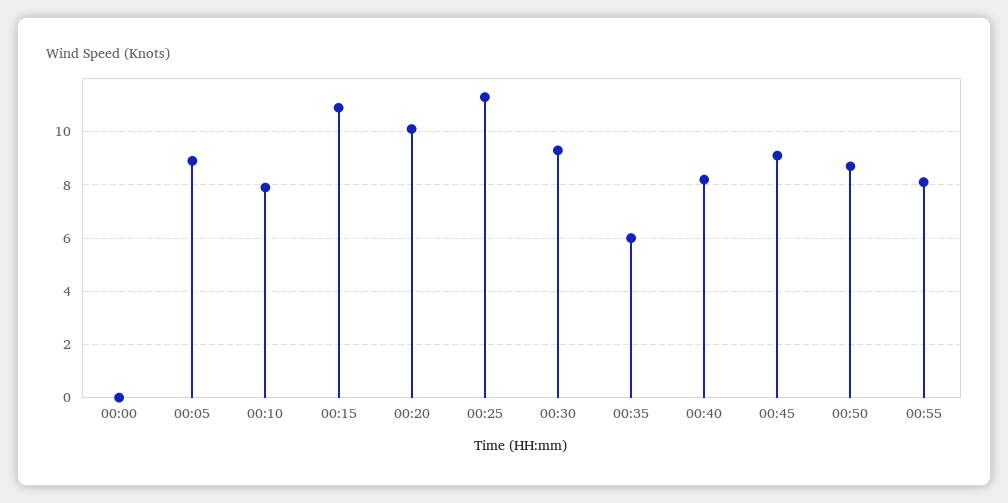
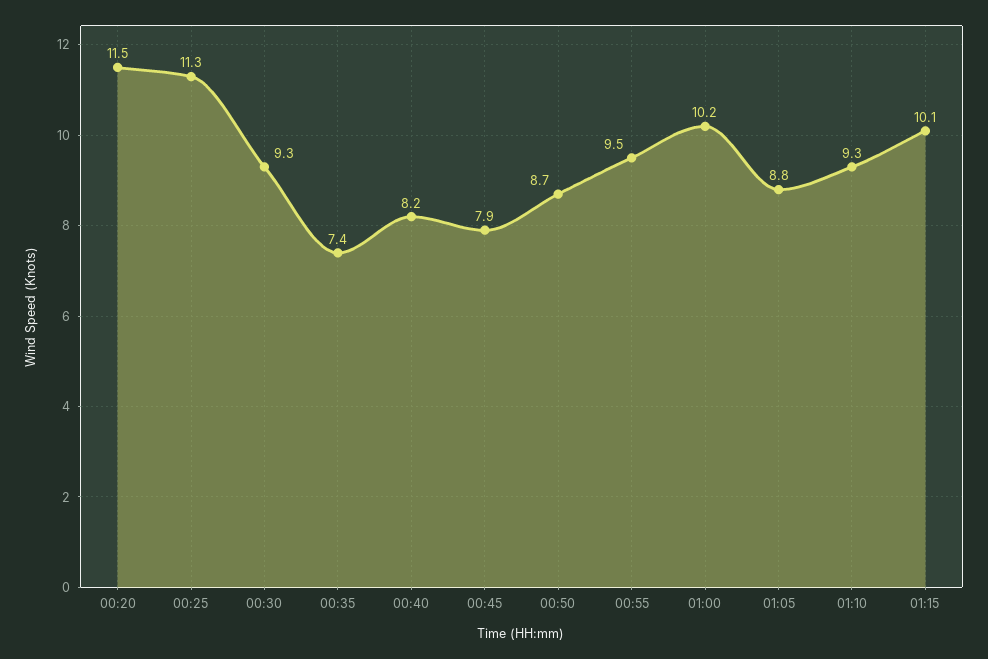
00:00: 0 -> none
00:05: 9 -> none
00:10: 8 -> none
00:15: 11 -> none
00:20: 10 -> 11.5
00:35: 6 -> 7.4
00:45: 9 -> 7.9
00:55: 8 -> 9.5
01:00: none -> 10.2
01:05: none -> 8.8
01:10: none -> 9.3
01:15: none -> 10.1

